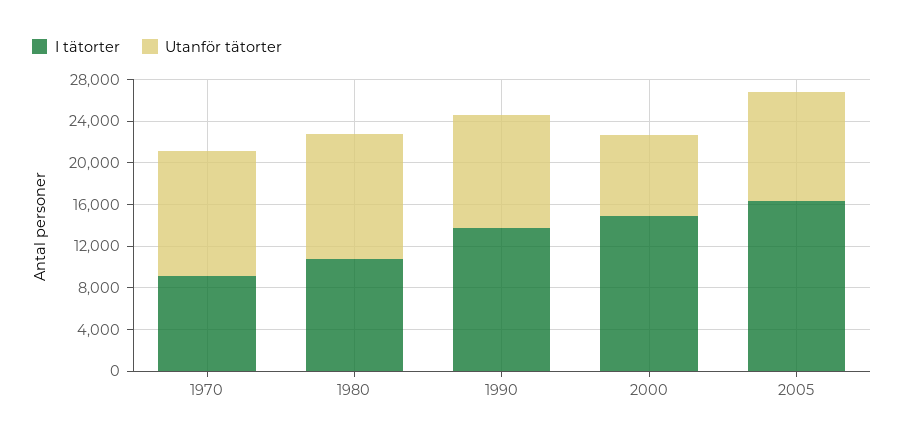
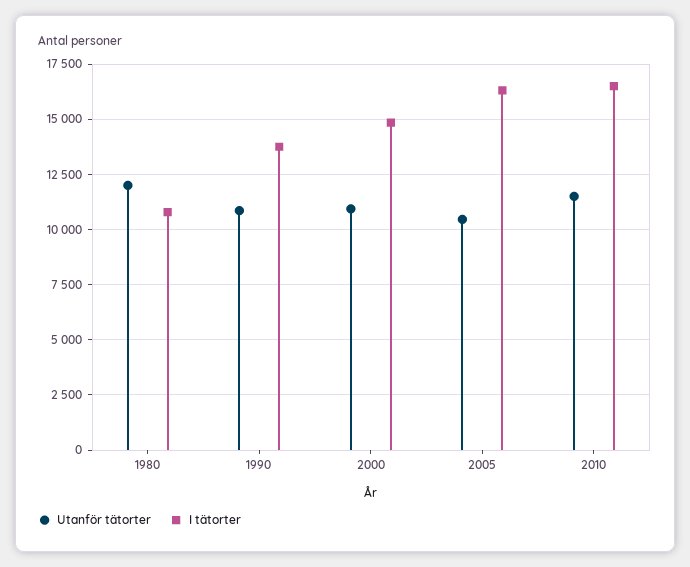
I tätorter, 1970: 9000 -> none
Utanför tätorter, 1970: 12000 -> none
Utanför tätorter, 2000: 8000 -> 11000
Utanför tätorter, 2010: none -> 11500
I tätorter, 2010: none -> 16500

